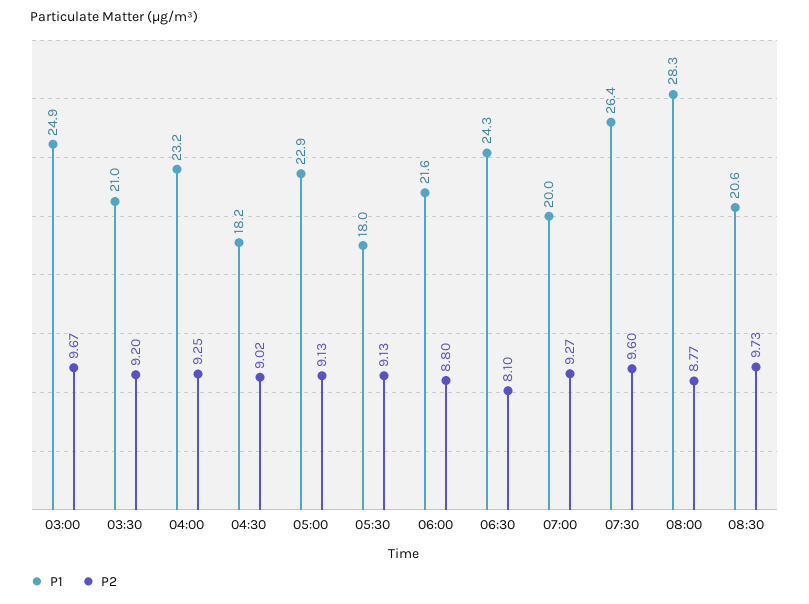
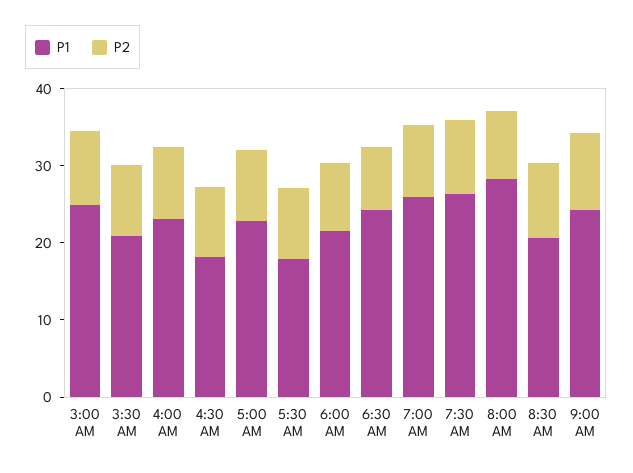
P1, 07:00: 20 -> 26
P1, 9:00 AM: none -> 24
P2, 9:00 AM: none -> 10

